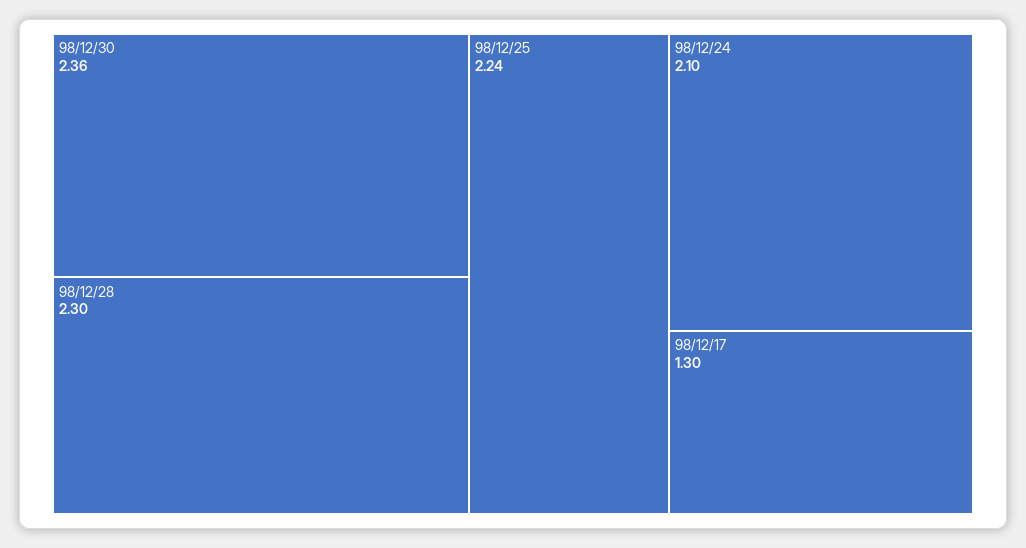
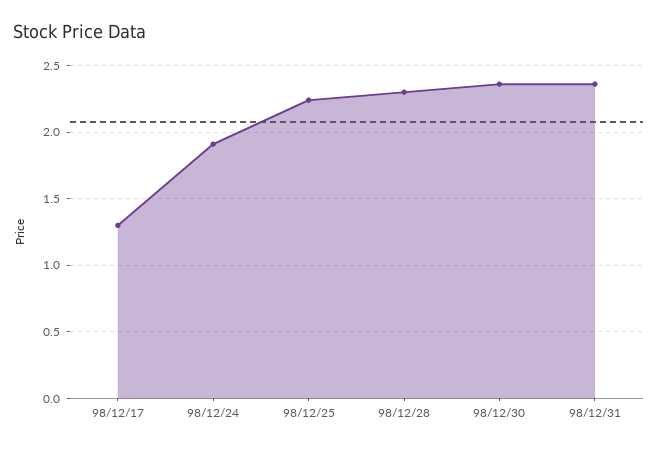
98/12/24: 2.1 -> 1.9
98/12/31: none -> 2.35

